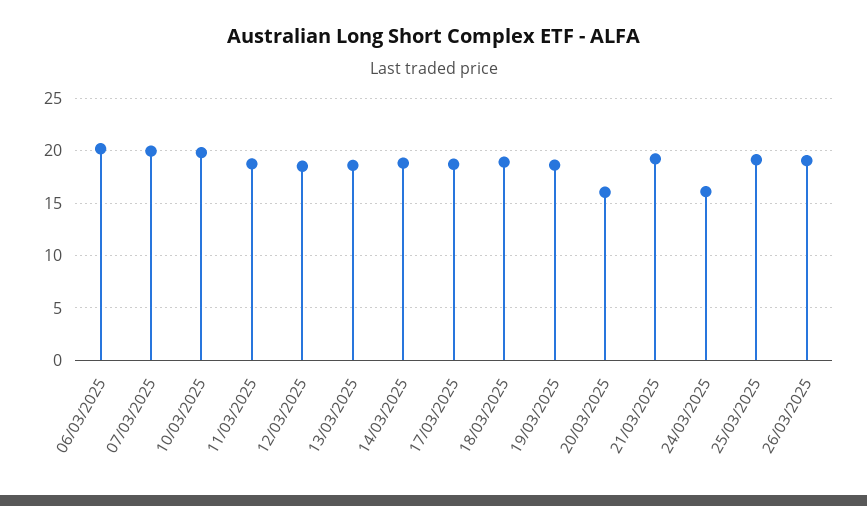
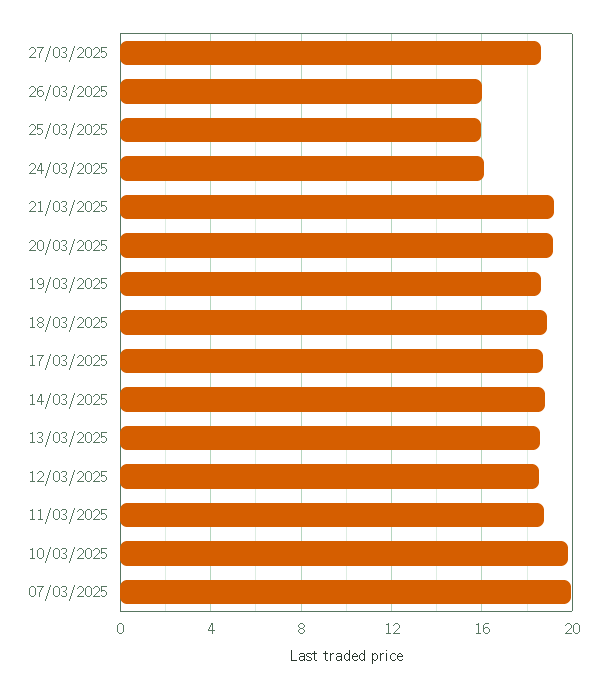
06/03/2025: 20 -> none
20/03/2025: 16 -> 19
25/03/2025: 19 -> 16
26/03/2025: 19 -> 16
27/03/2025: none -> 18.5

